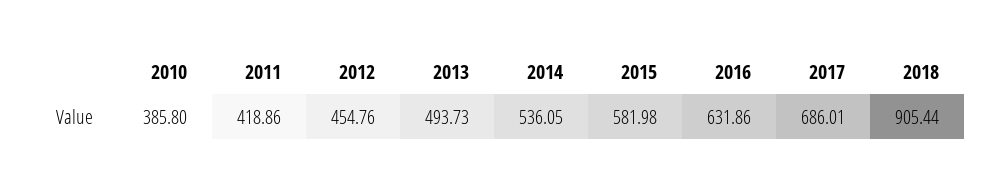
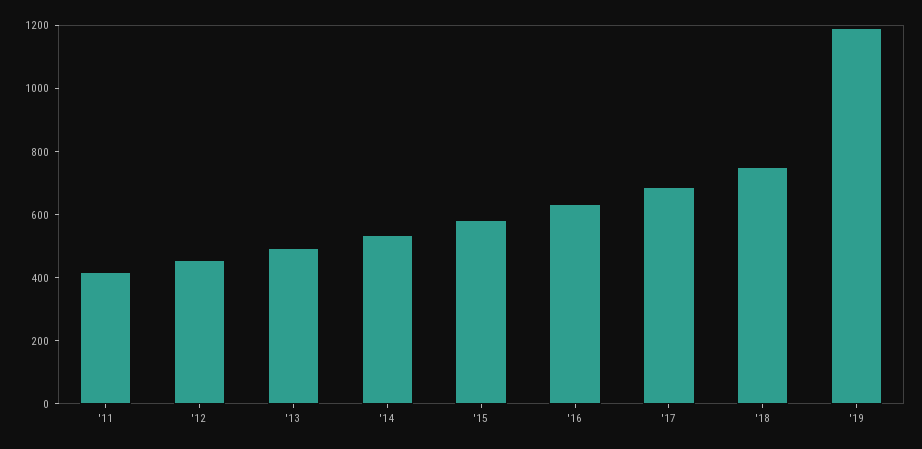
2010: 385.8 -> none
2018: 905.44 -> 750
'19: none -> 1200

